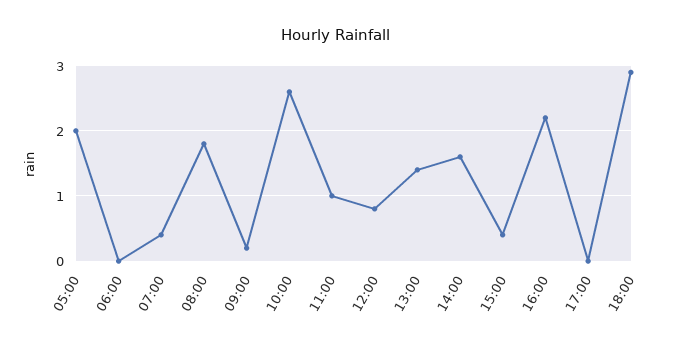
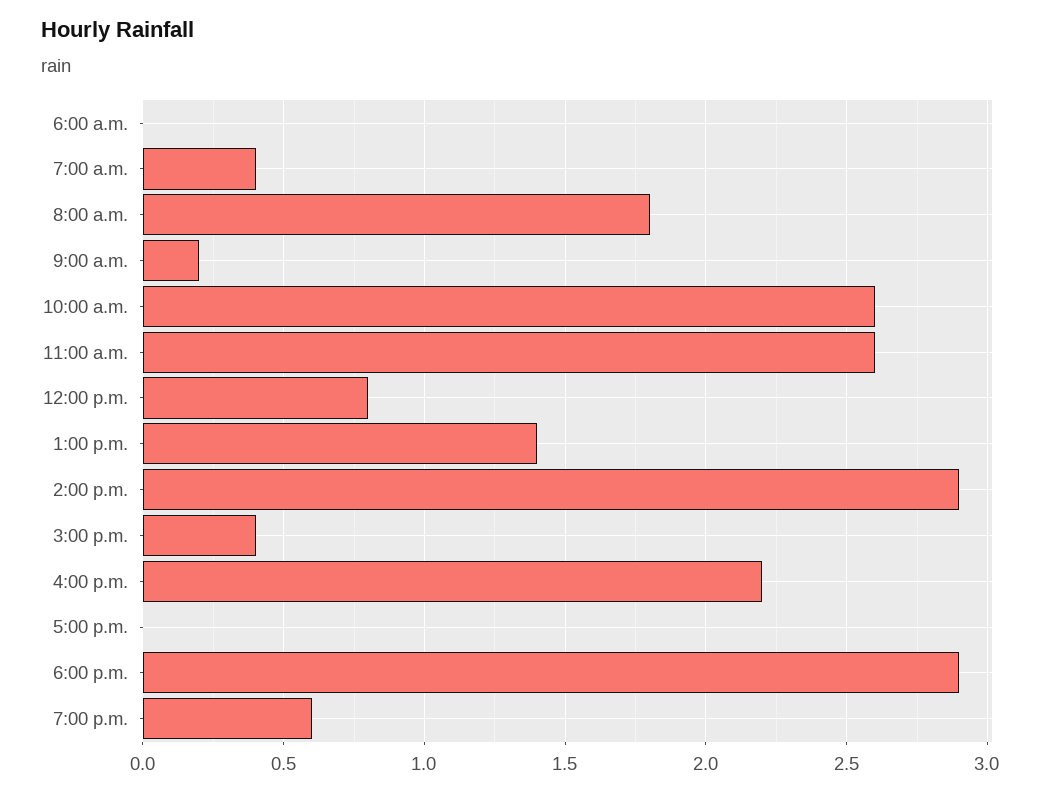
05:00: 2 -> none
11:00: 1 -> 2.6
14:00: 1.6 -> 2.9
7:00 p.m.: none -> 0.6

